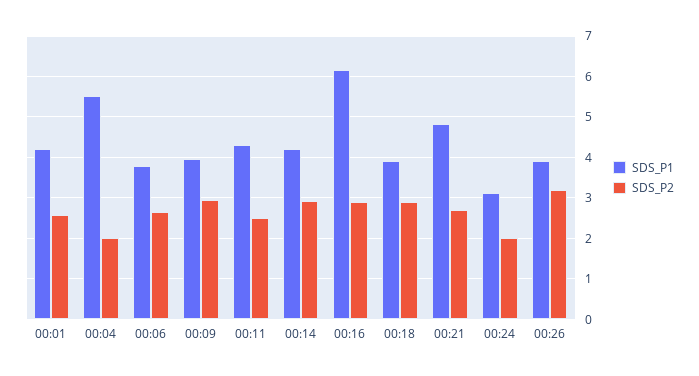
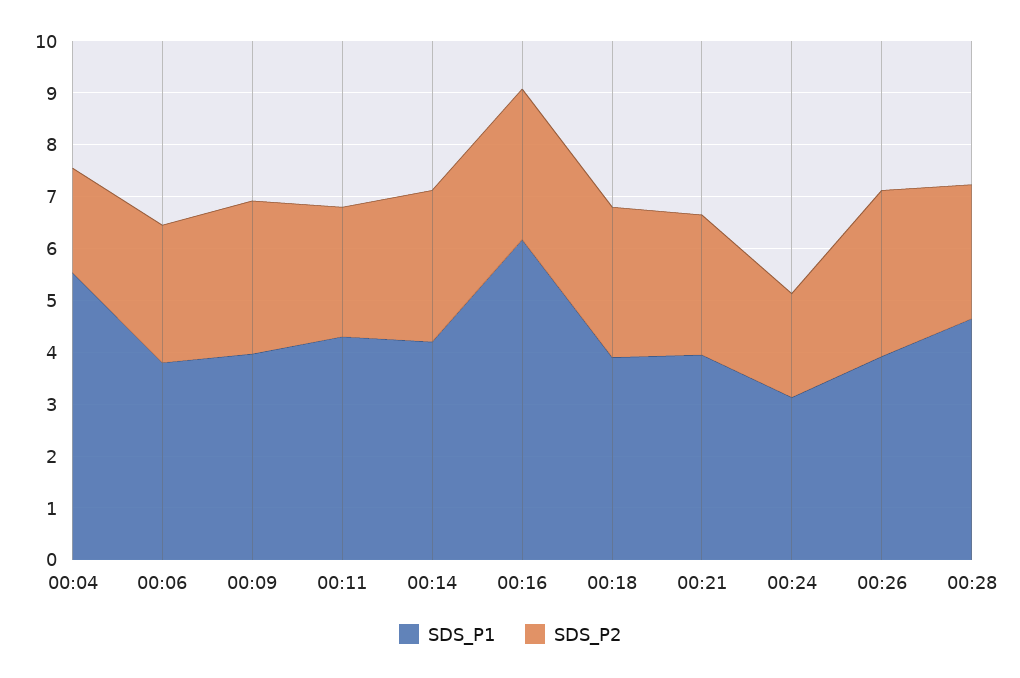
SDS_P1, 00:01: 4.2 -> none
SDS_P2, 00:01: 2.6 -> none
SDS_P1, 00:21: 4.8 -> 4
SDS_P1, 00:28: none -> 4.6
SDS_P2, 00:28: none -> 2.6

